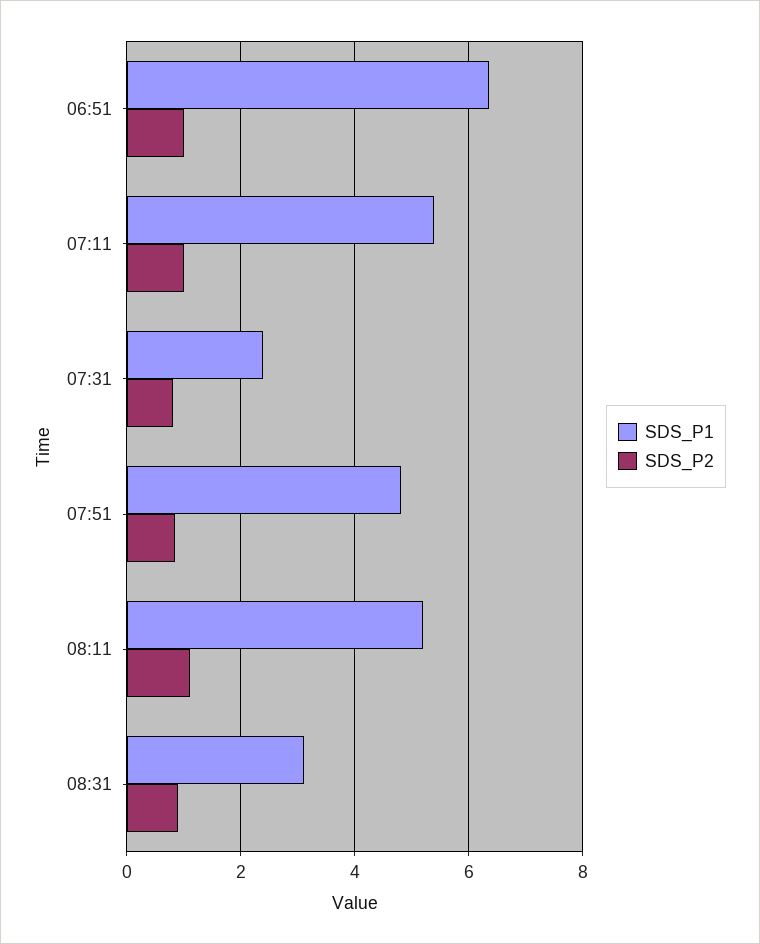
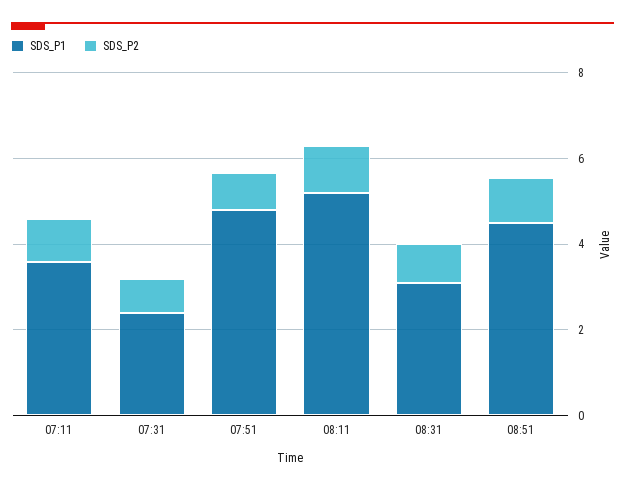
SDS_P1, 06:51: 6.4 -> none
SDS_P2, 06:51: 1 -> none
SDS_P1, 07:11: 5.4 -> 3.5
SDS_P1, 08:51: none -> 4.5
SDS_P2, 08:51: none -> 1

